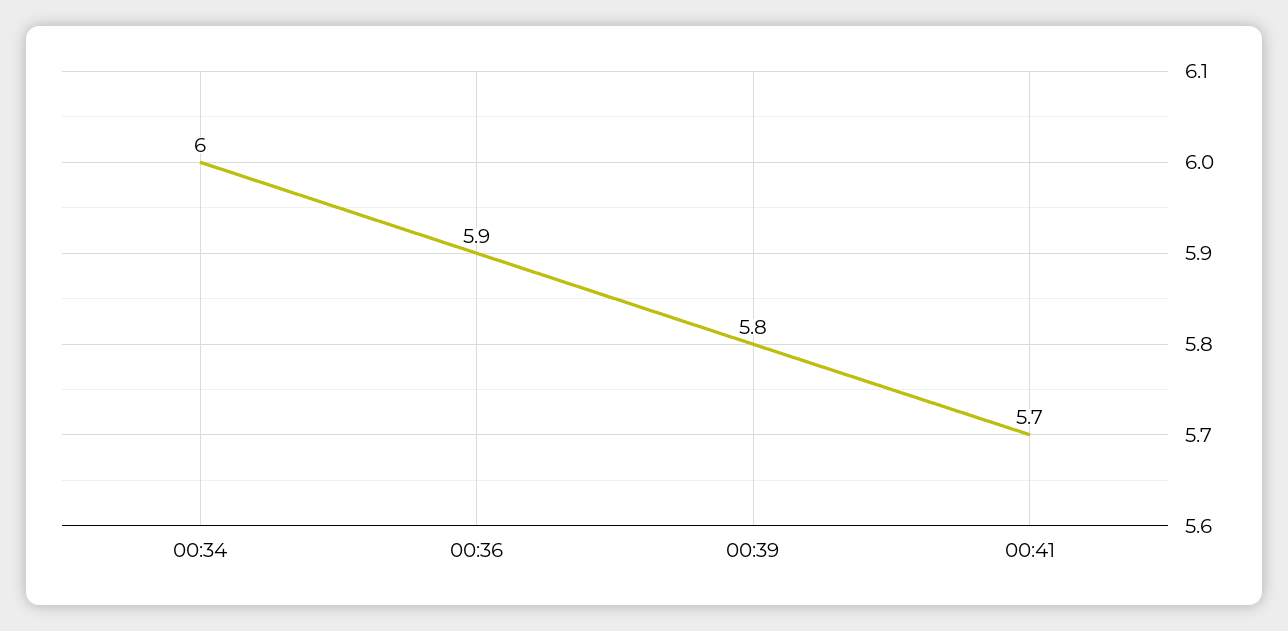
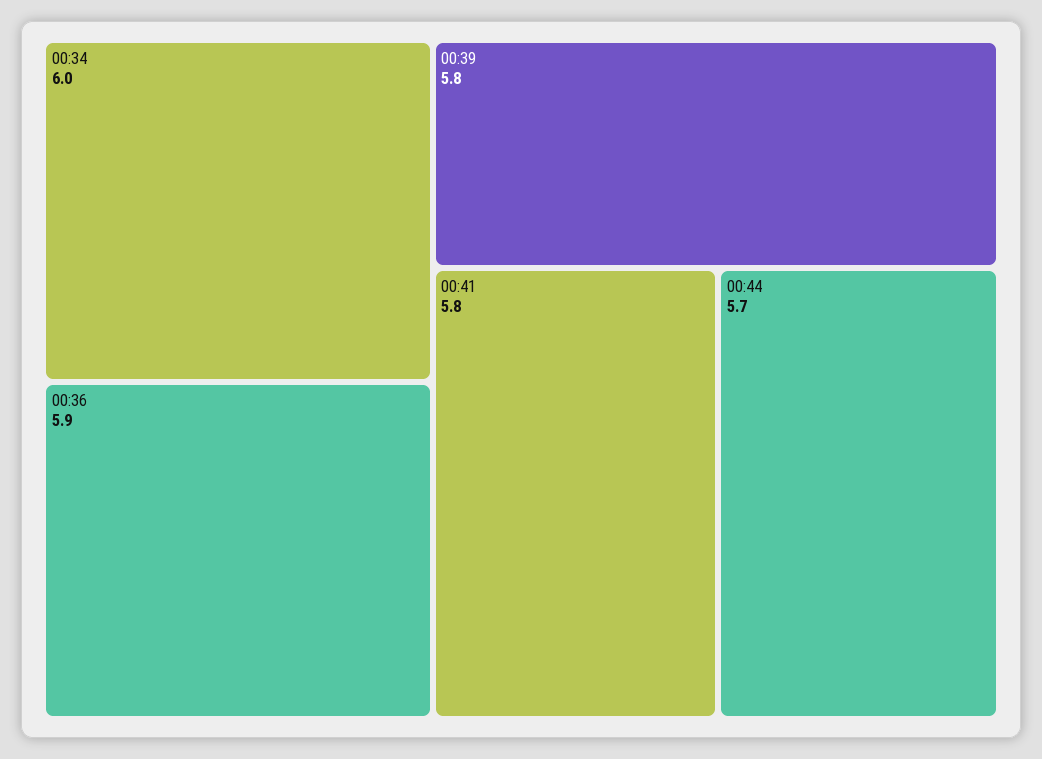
00:41: 5.7 -> 5.8
00:44: none -> 5.7

